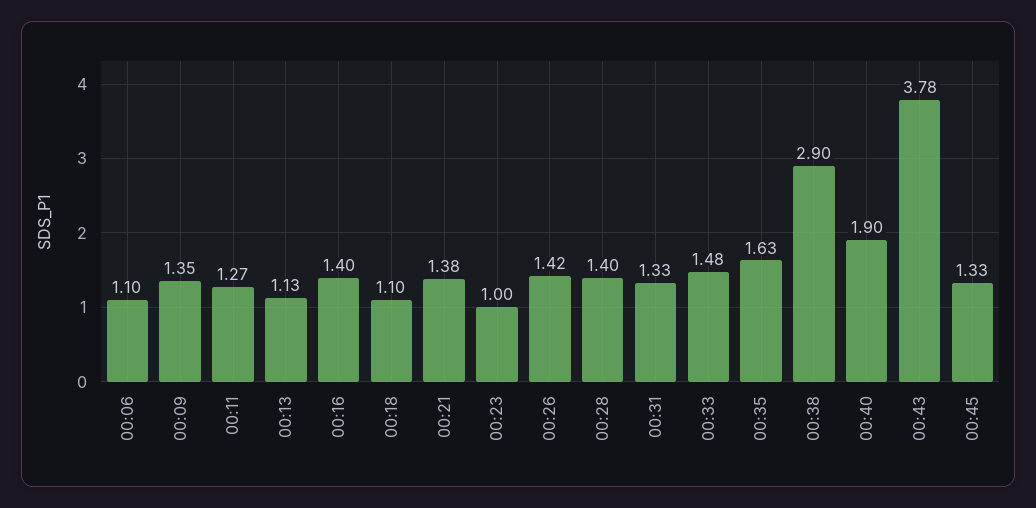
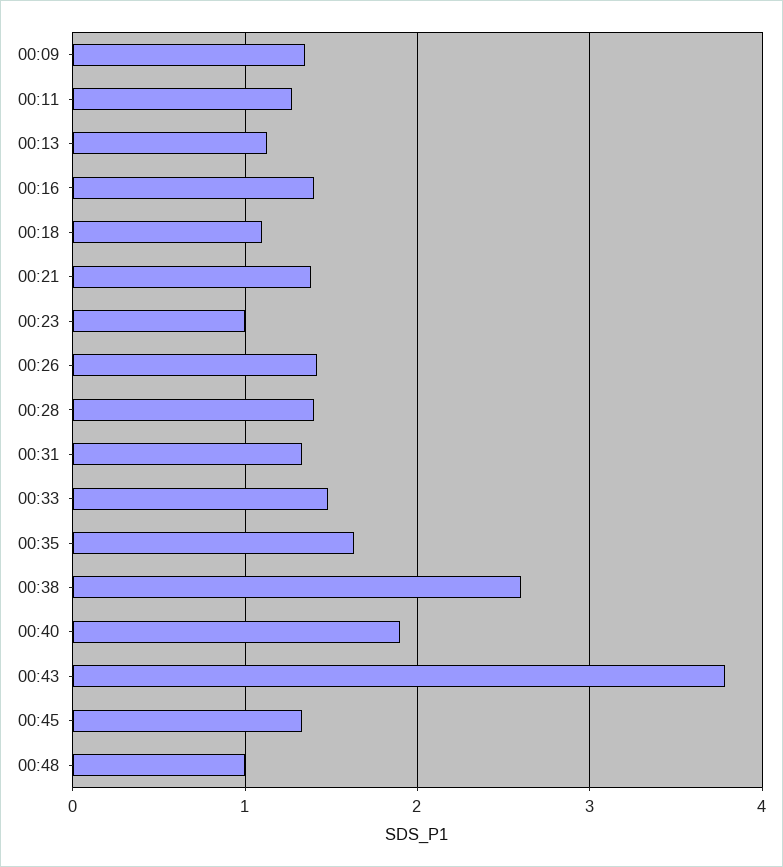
00:06: 1.1 -> none
00:38: 2.9 -> 2.6
00:48: none -> 1

